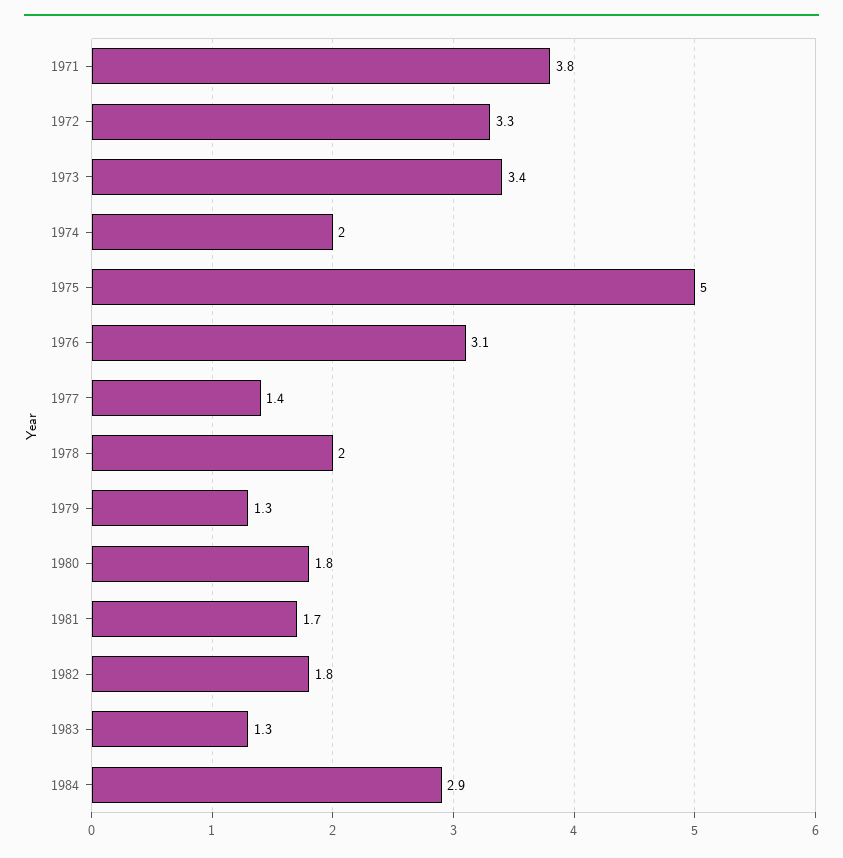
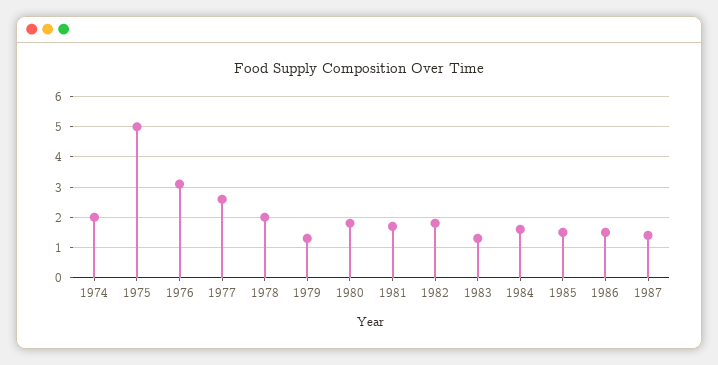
1971: 3.8 -> none
1972: 3.3 -> none
1973: 3.4 -> none
1977: 1.4 -> 2.5
1984: 2.9 -> 1.5
1985: none -> 1.5
1986: none -> 1.5
1987: none -> 1.5

